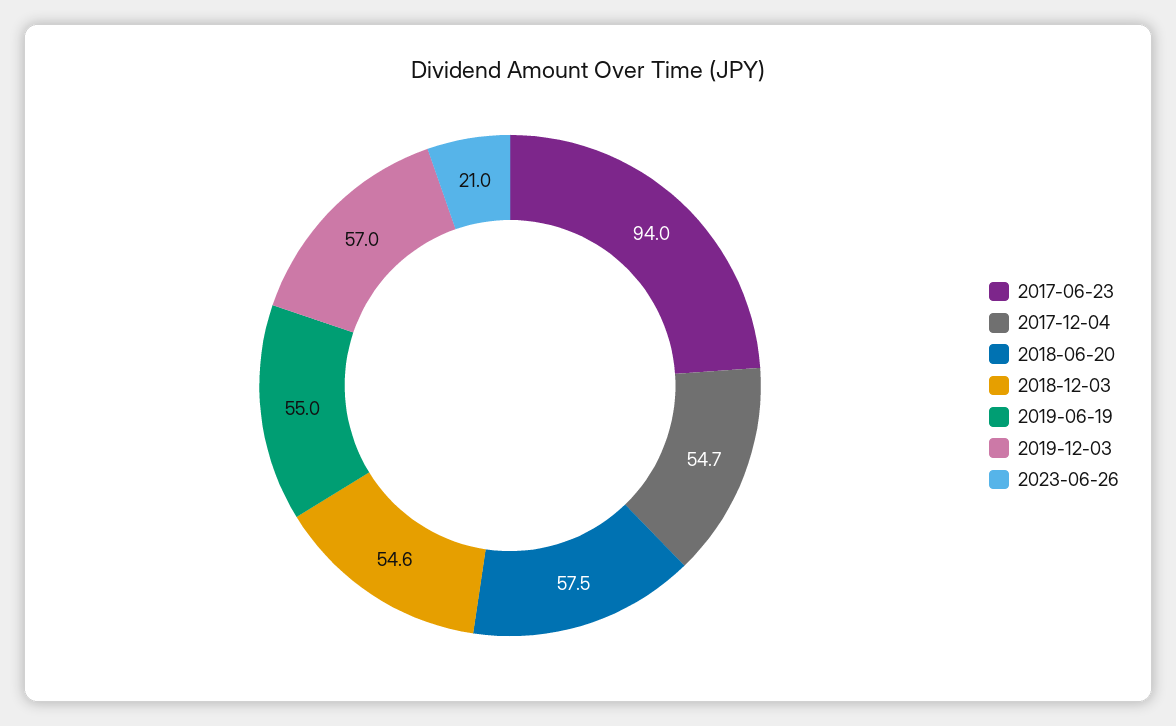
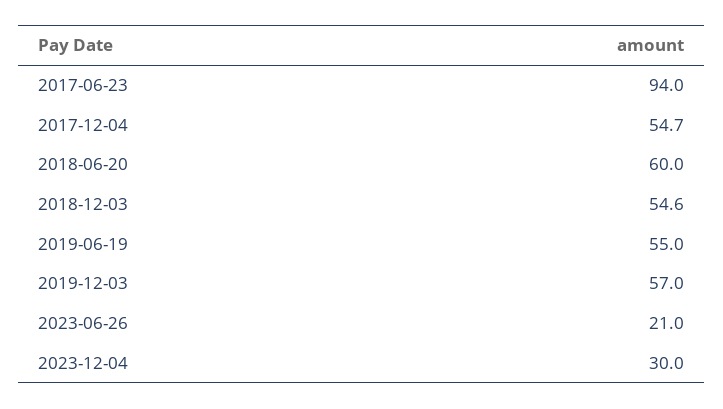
2018-06-20: 57.5 -> 60
2023-12-04: none -> 30

